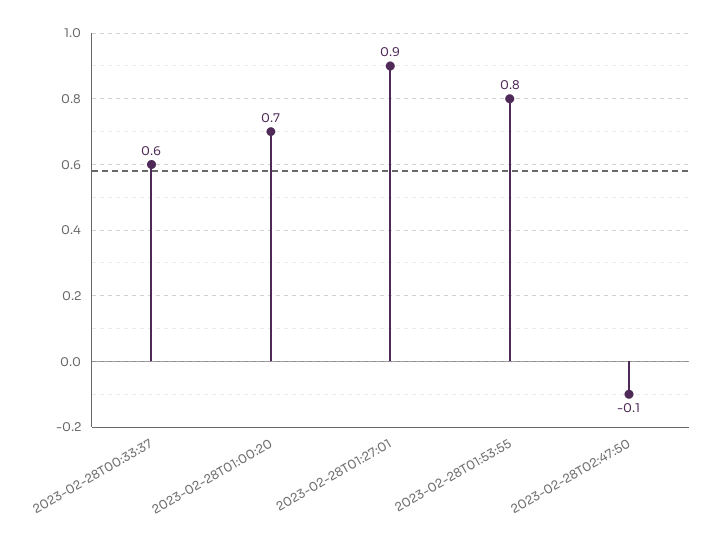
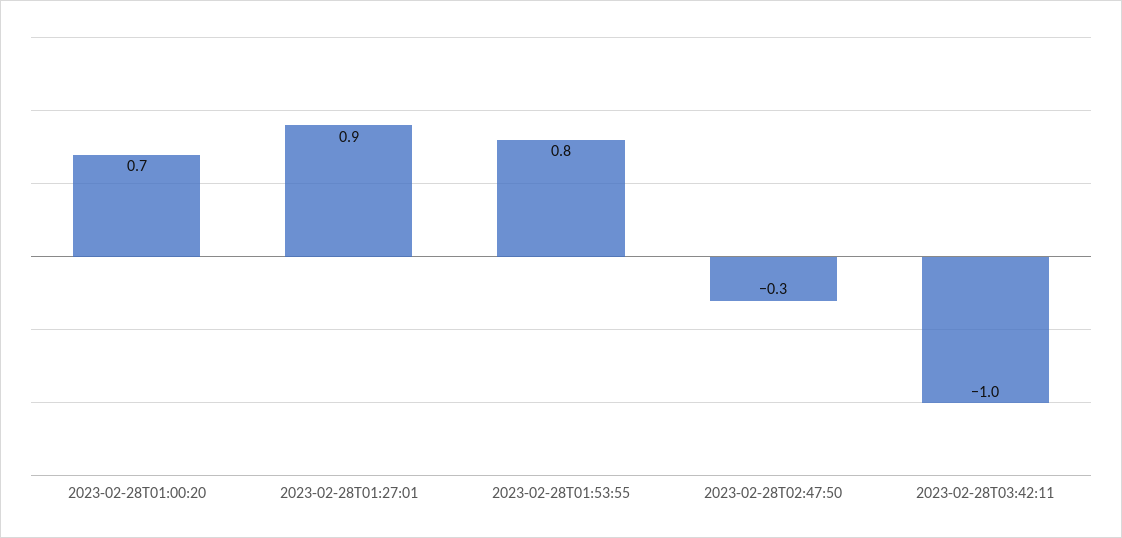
2023-02-28T00:33:37: 0.6 -> none
2023-02-28T02:47:50: -0.1 -> -0.3
2023-02-28T03:42:11: none -> -1

